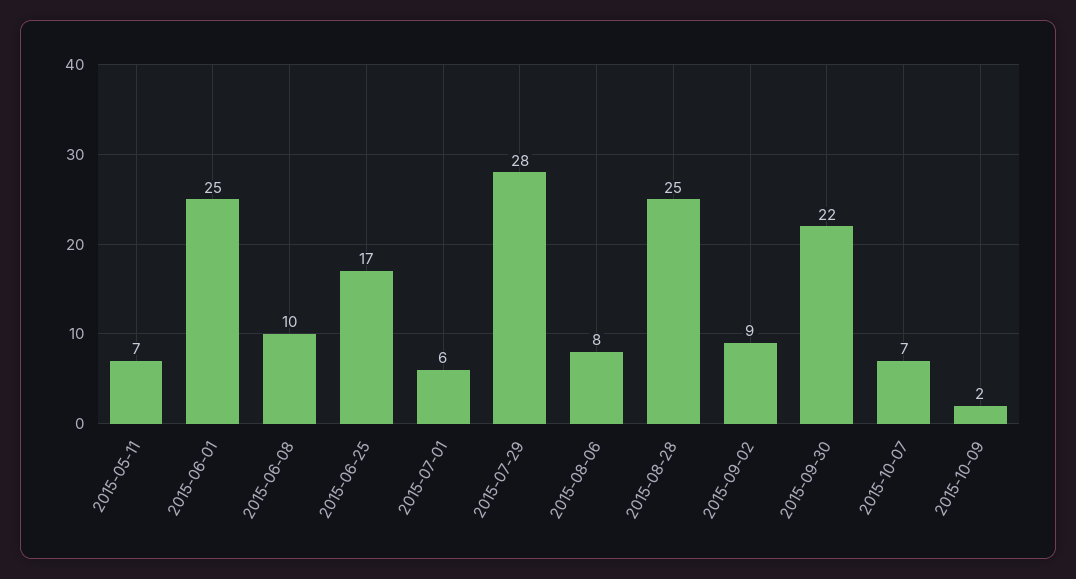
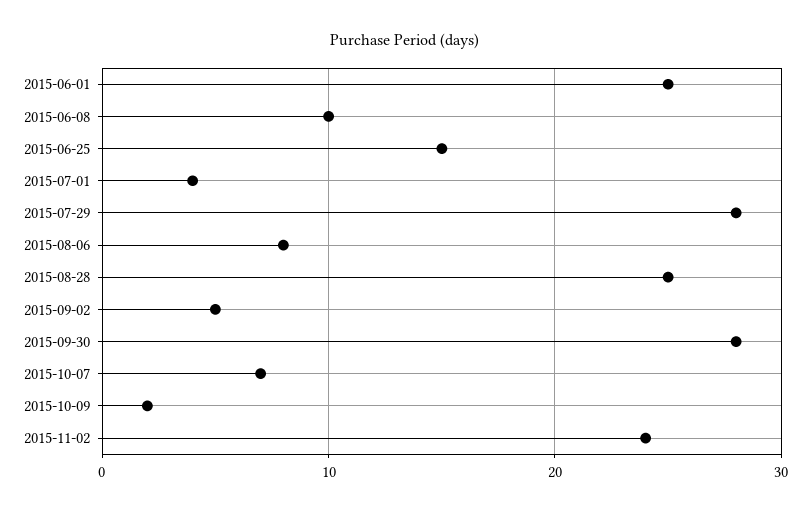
2015-05-11: 7 -> none
2015-06-25: 17 -> 15
2015-07-01: 6 -> 4
2015-09-02: 9 -> 5
2015-09-30: 22 -> 28
2015-11-02: none -> 24

